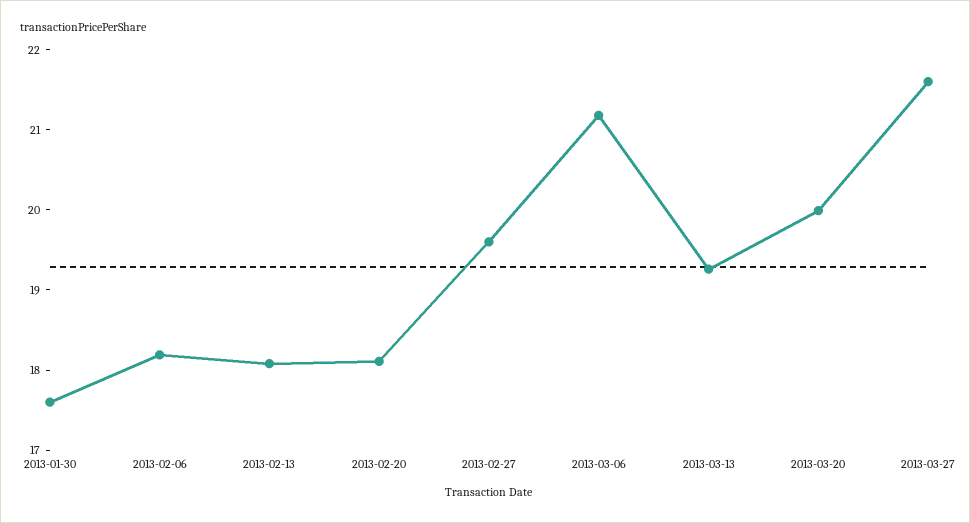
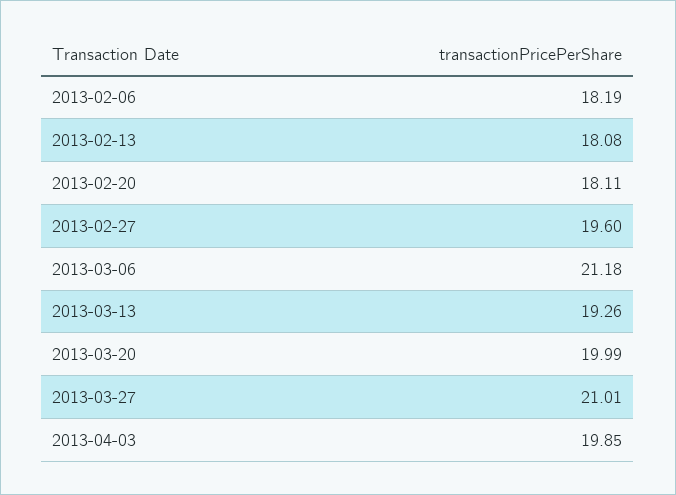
2013-01-30: 17.6 -> none
2013-03-27: 21.6 -> 21.01
2013-04-03: none -> 19.85

